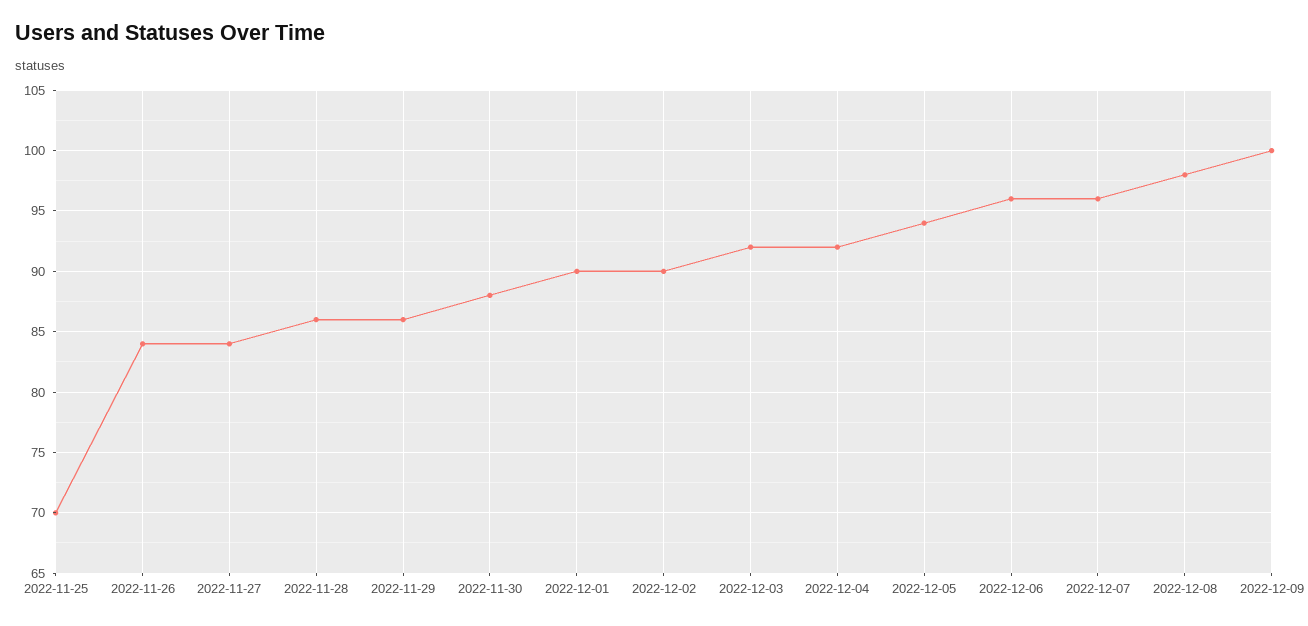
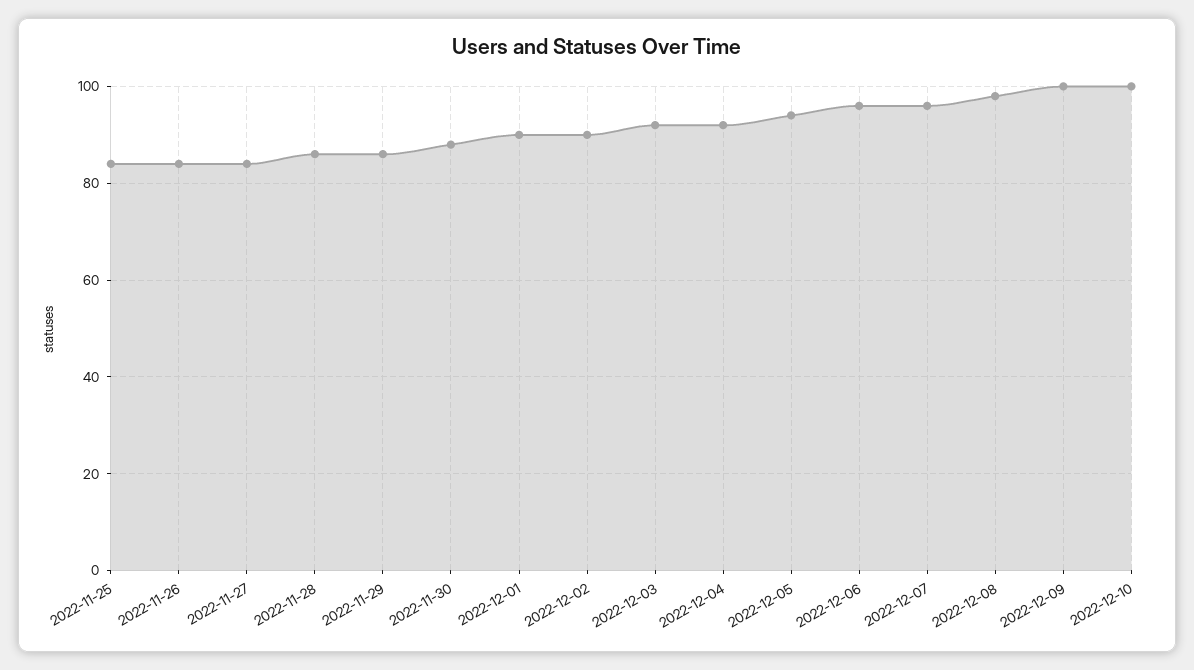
2022-11-25: 70 -> 85
2022-12-10: none -> 100

